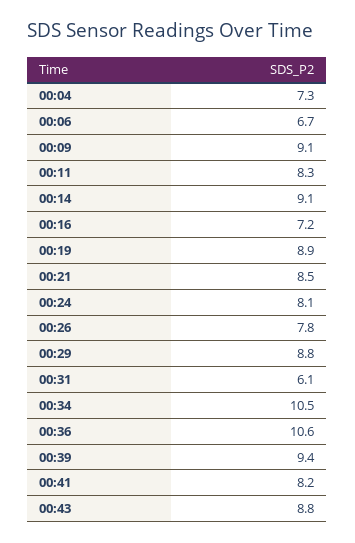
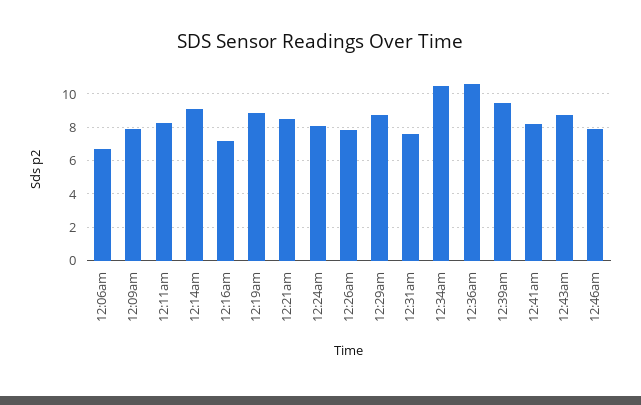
00:04: 7.3 -> none
00:09: 9.1 -> 8
00:31: 6.1 -> 7.5
12:46am: none -> 8

